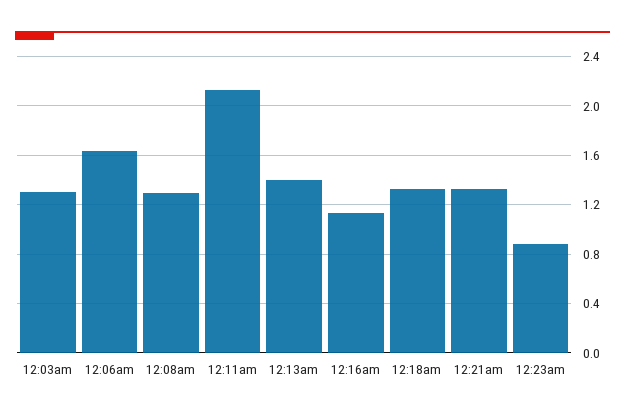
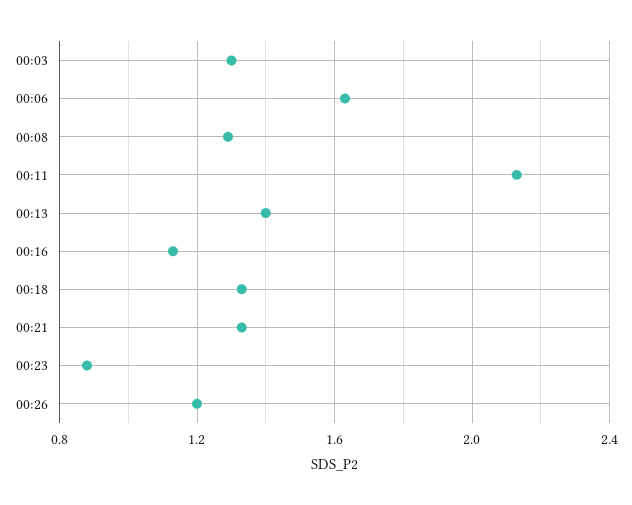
00:26: none -> 1.2

